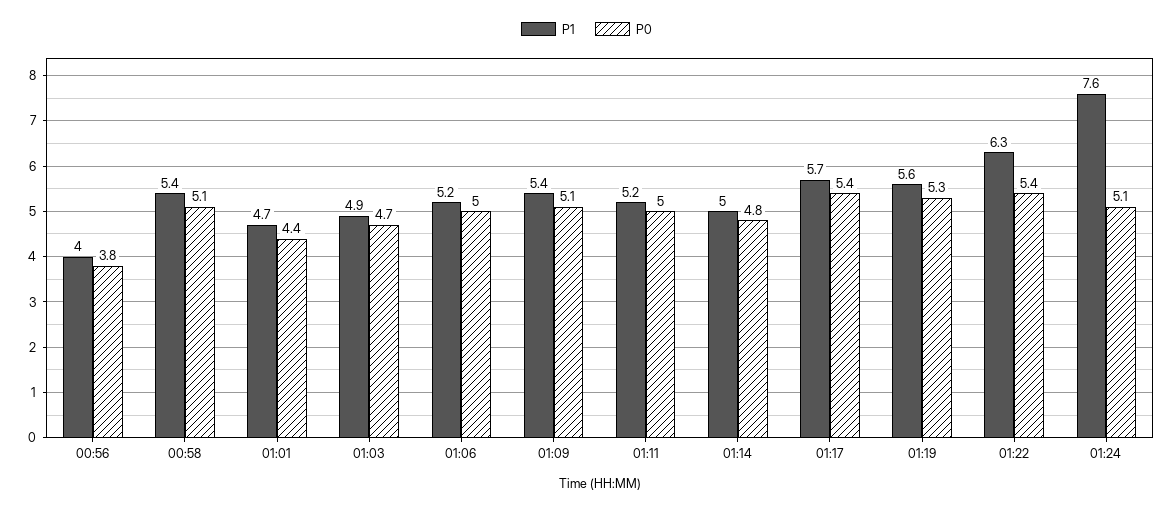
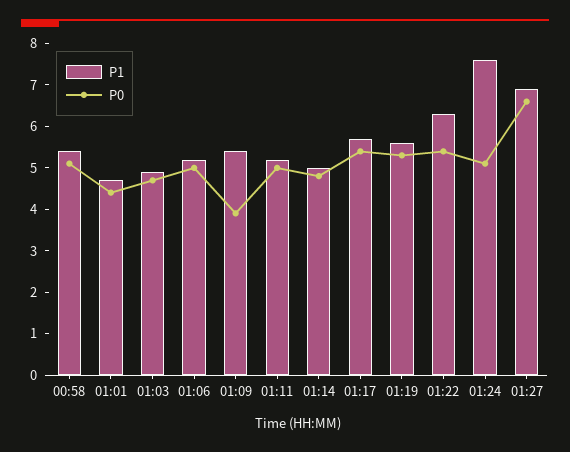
P1, 00:56: 4 -> none
P0, 00:56: 3.8 -> none
P0, 01:09: 5.1 -> 4
P1, 01:27: none -> 7
P0, 01:27: none -> 6.5

